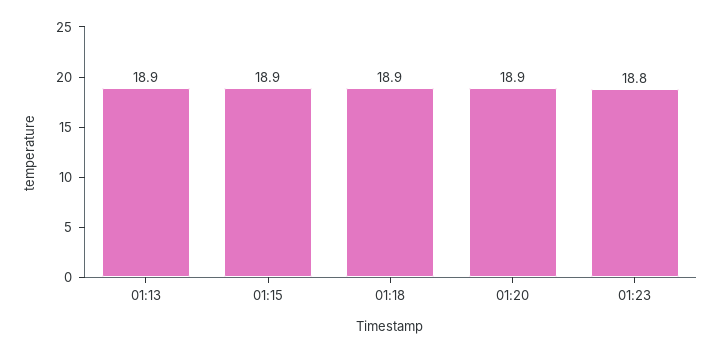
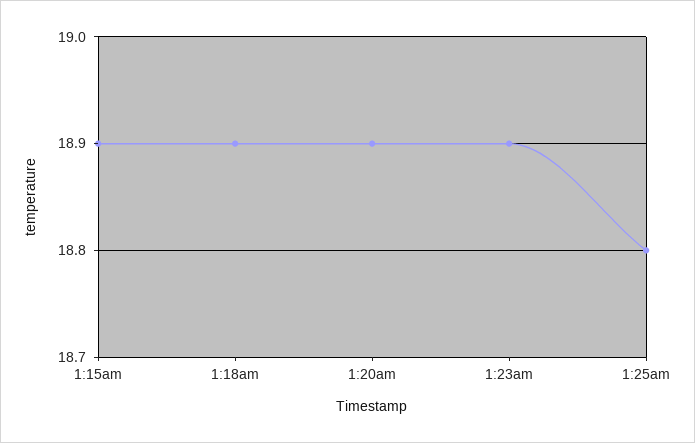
01:13: 18.9 -> none
01:23: 18.8 -> 18.9
1:25am: none -> 18.8

